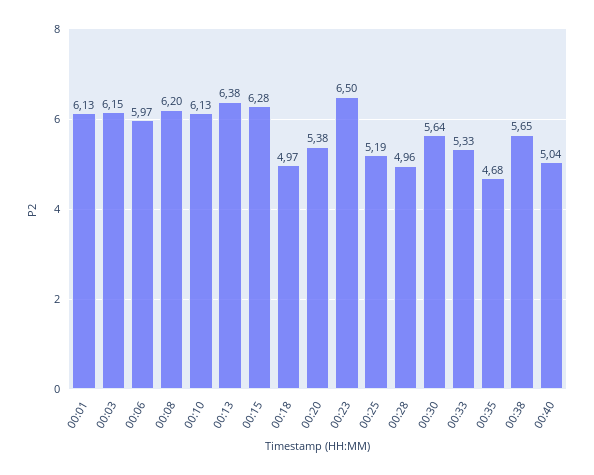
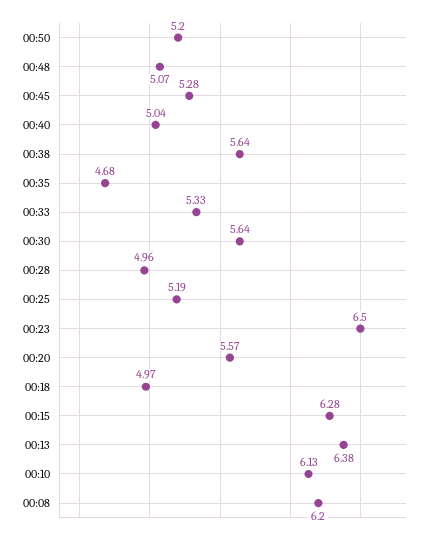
00:01: 6.13 -> none
00:03: 6.15 -> none
00:06: 5.97 -> none
00:20: 5.38 -> 5.57
00:38: 5.65 -> 5.64
00:50: none -> 5.2
00:48: none -> 5.07
00:45: none -> 5.28

